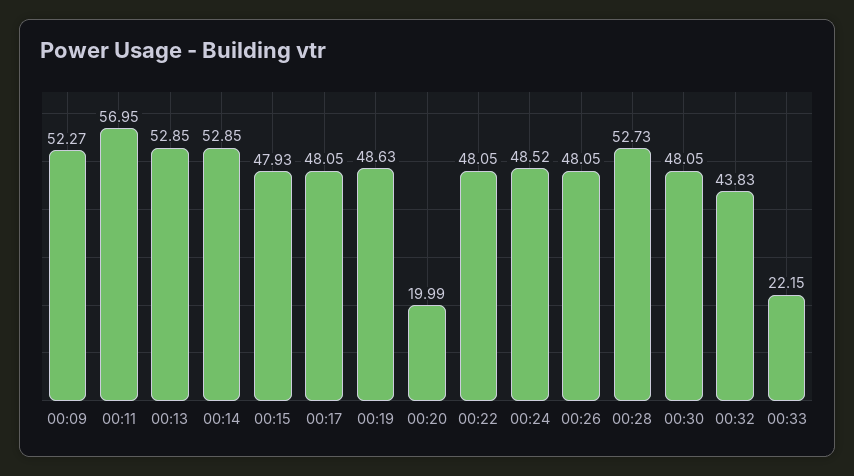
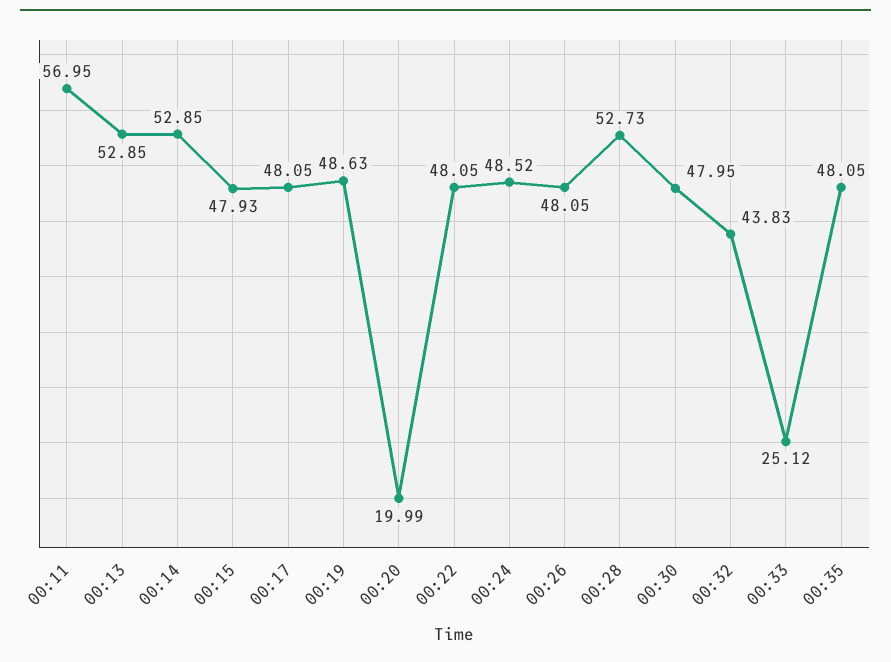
00:09: 52.27 -> none
00:30: 48.05 -> 47.95
00:33: 22.15 -> 25.12
00:35: none -> 48.05

